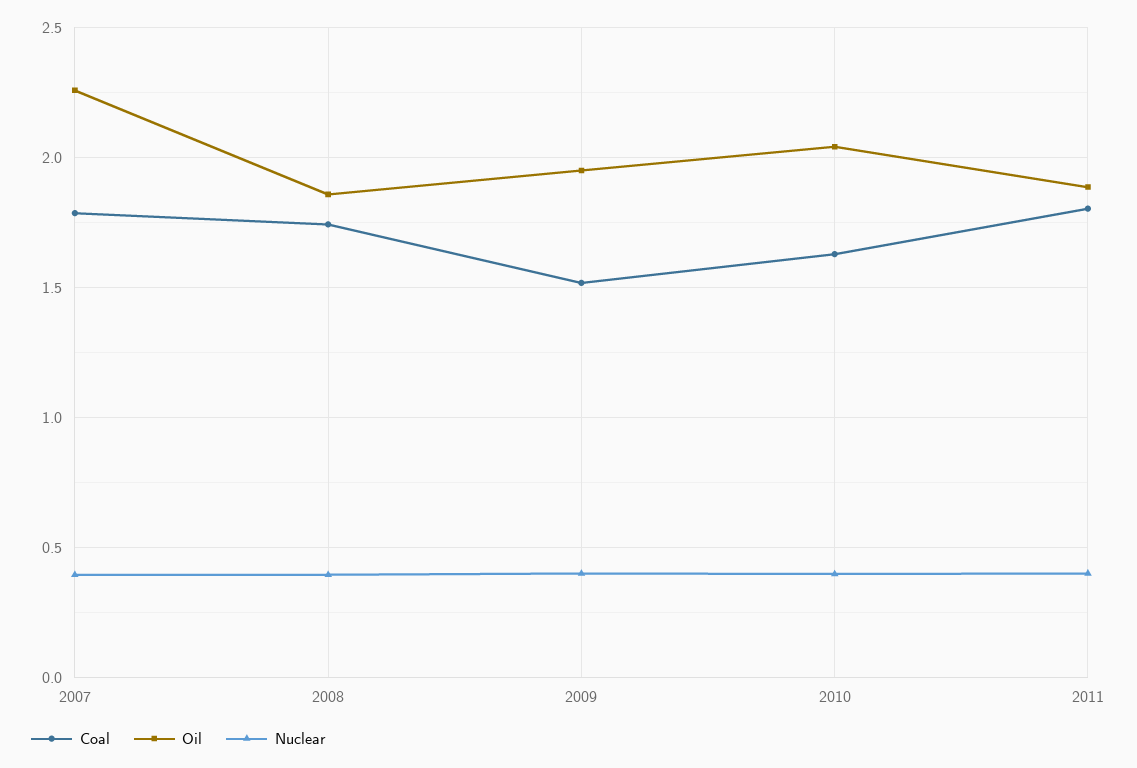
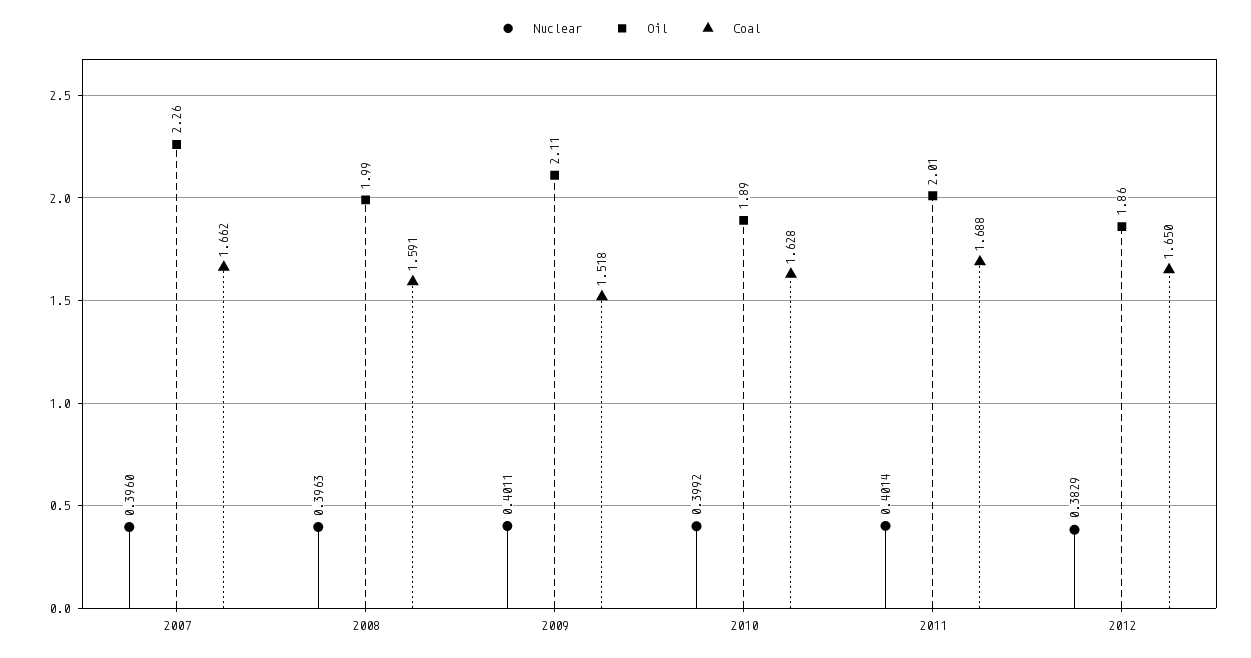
Coal, 2007: 1.8 -> 1.662
Coal, 2008: 1.75 -> 1.591
Oil, 2008: 1.85 -> 1.99
Oil, 2009: 1.95 -> 2.11
Oil, 2010: 2.05 -> 1.89
Coal, 2011: 1.8 -> 1.688
Oil, 2011: 1.9 -> 2.01
Nuclear, 2012: none -> 0.3829
Oil, 2012: none -> 1.86
Coal, 2012: none -> 1.65

